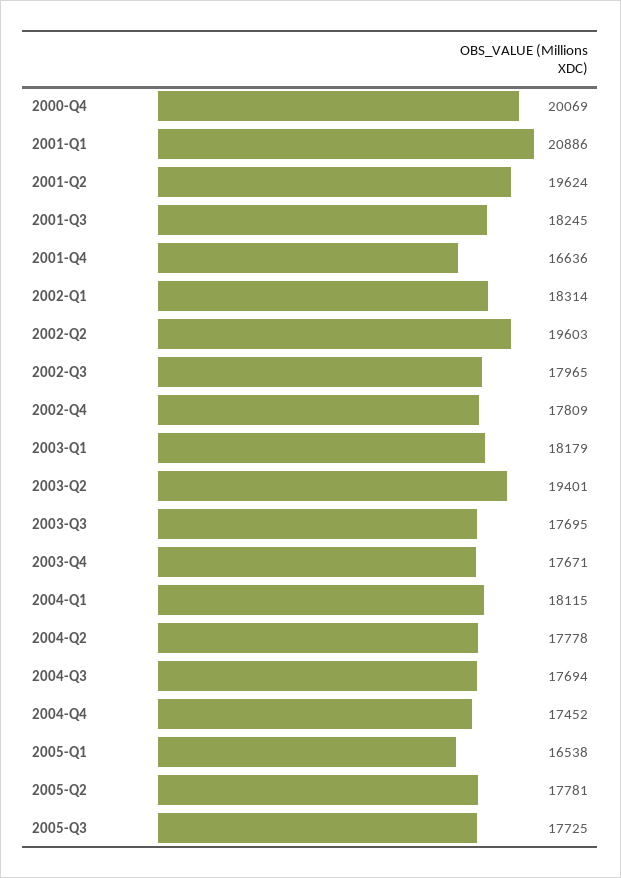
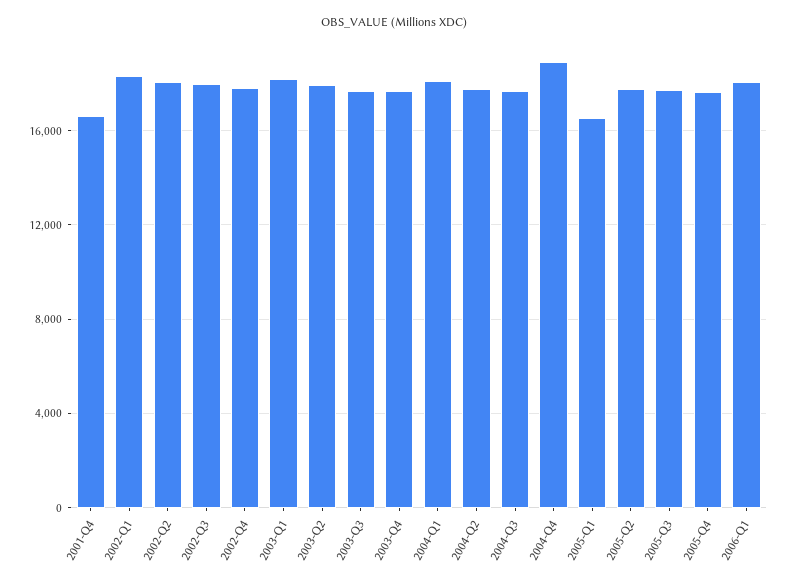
2000-Q4: 20069 -> none
2001-Q1: 20886 -> none
2001-Q2: 19624 -> none
2001-Q3: 18245 -> none
2002-Q2: 19603 -> 18000
2003-Q2: 19401 -> 18000
2004-Q4: 17452 -> 19000
2005-Q4: none -> 17500
2006-Q1: none -> 18000

